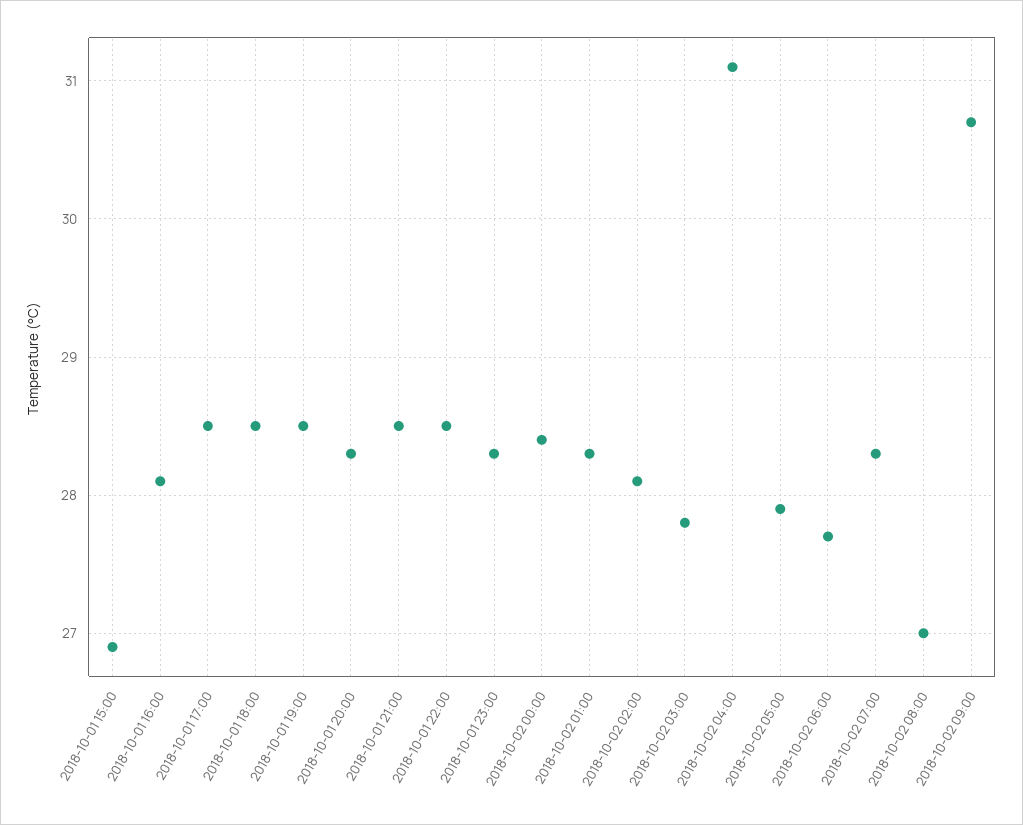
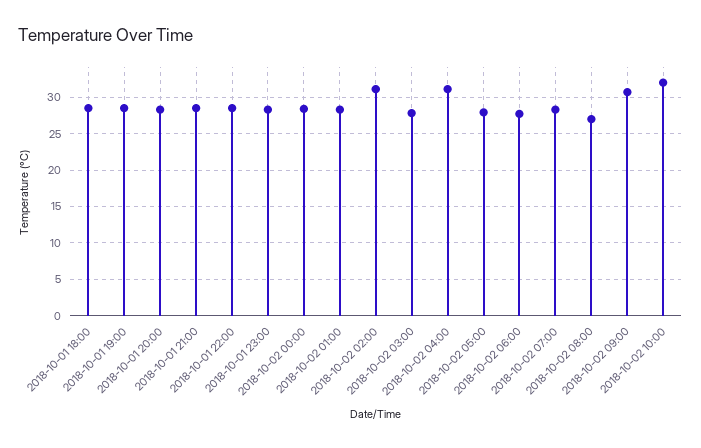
2018-10-01 15:00: 26.9 -> none
2018-10-01 16:00: 28.1 -> none
2018-10-01 17:00: 28.5 -> none
2018-10-02 02:00: 28.1 -> 31
2018-10-02 10:00: none -> 32

